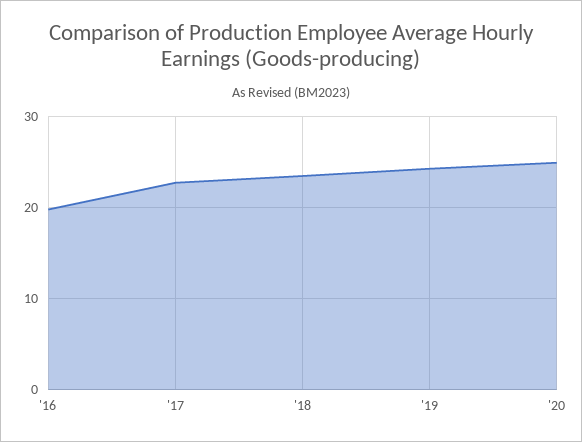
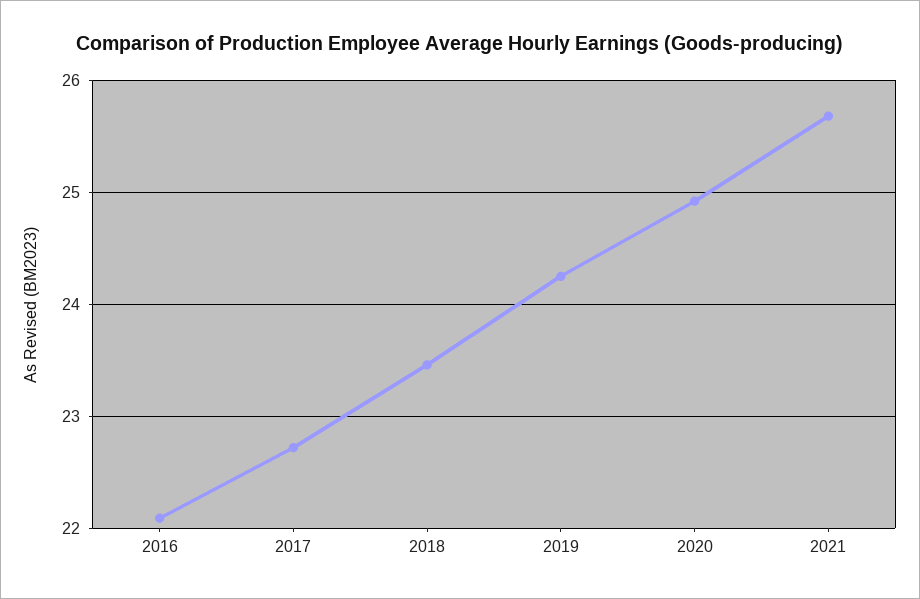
'16: 20 -> 22.1
2021: none -> 25.7

